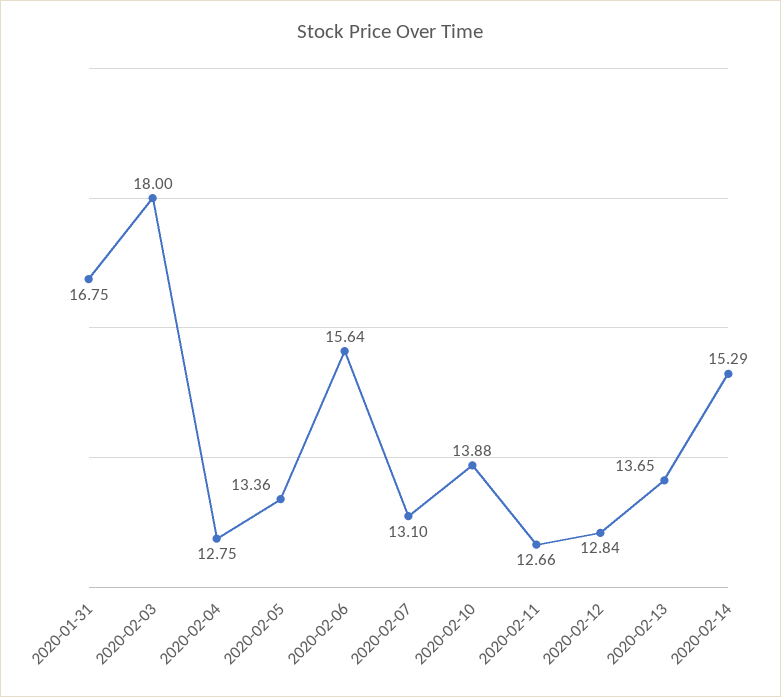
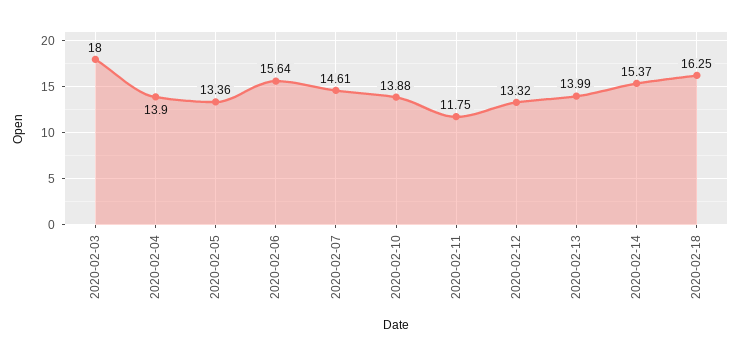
2020-01-31: 16.75 -> none
2020-02-04: 12.75 -> 13.9
2020-02-07: 13.1 -> 14.61
2020-02-11: 12.66 -> 11.75
2020-02-12: 12.84 -> 13.32
2020-02-13: 13.65 -> 13.99
2020-02-14: 15.29 -> 15.37
2020-02-18: none -> 16.25

